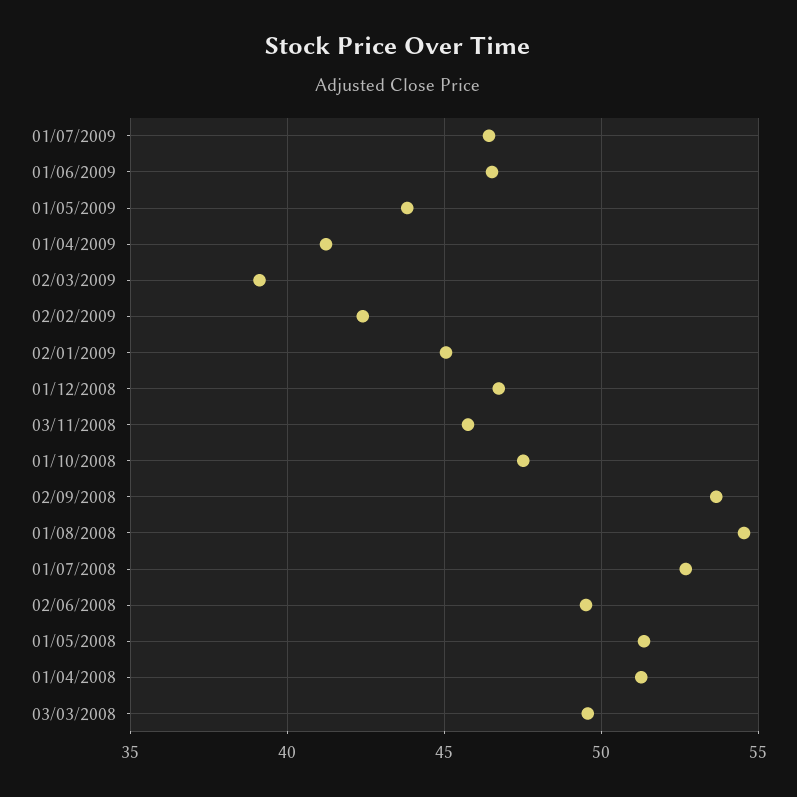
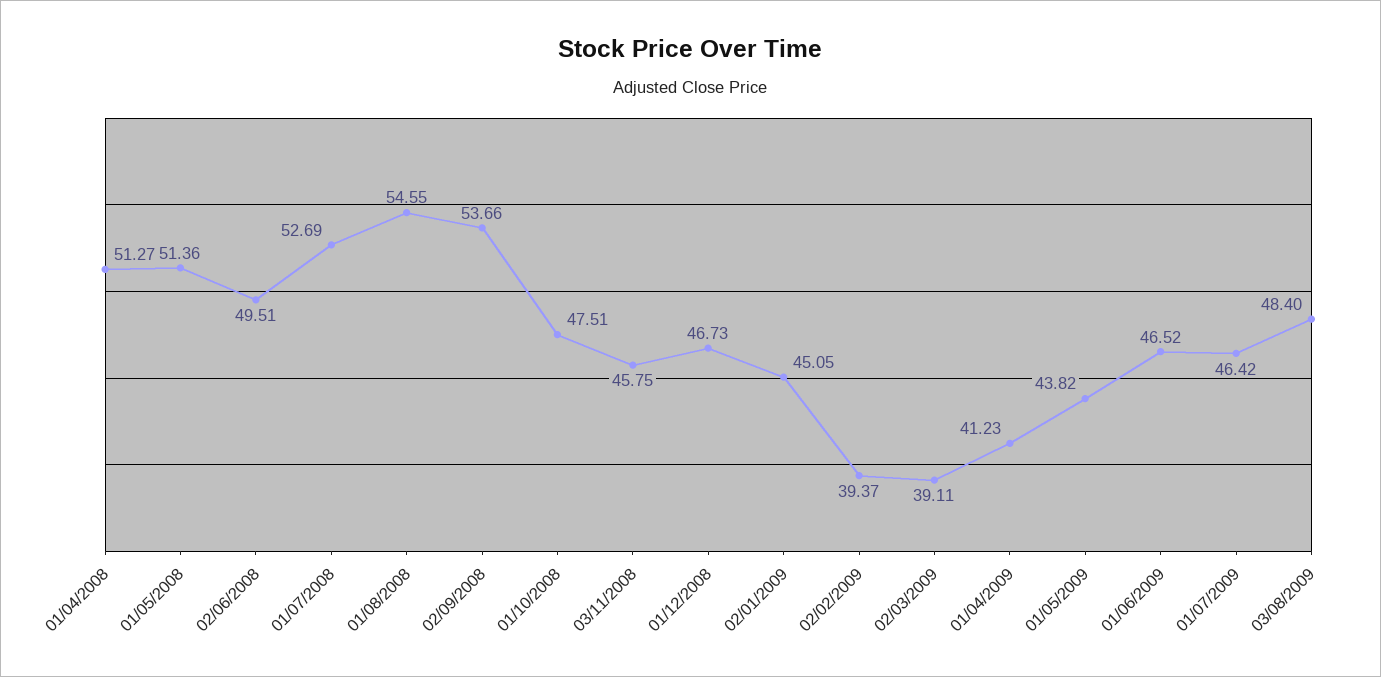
02/02/2009: 42.5 -> 39.37
03/03/2008: 49.5 -> none
03/08/2009: none -> 48.4

